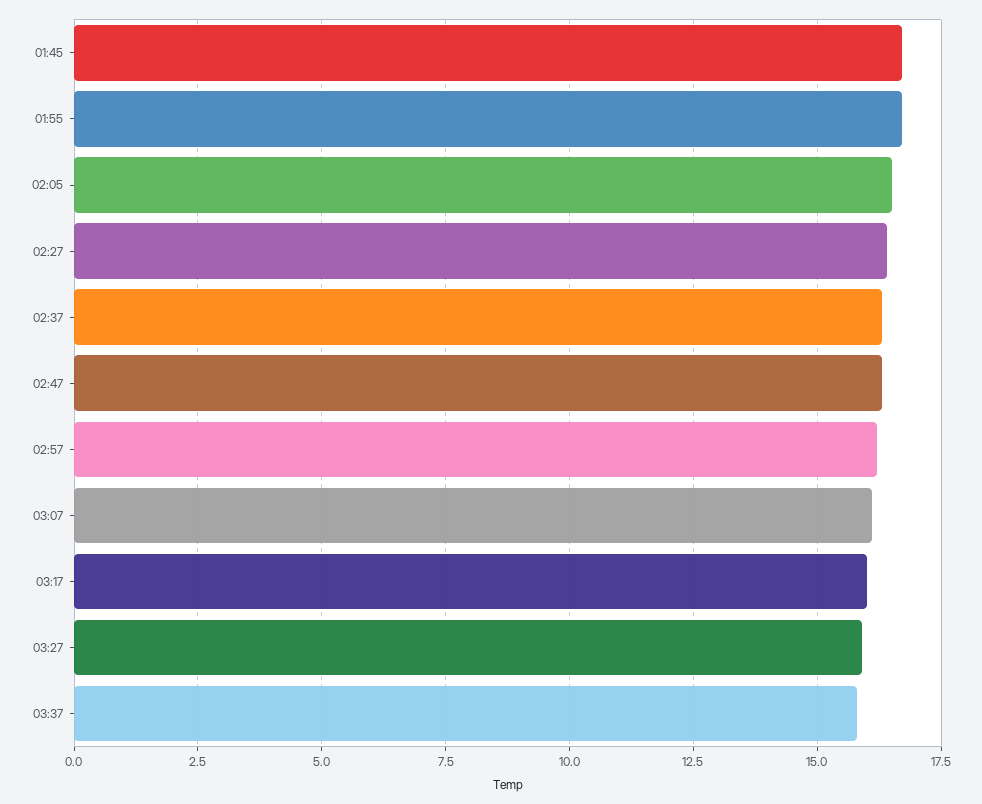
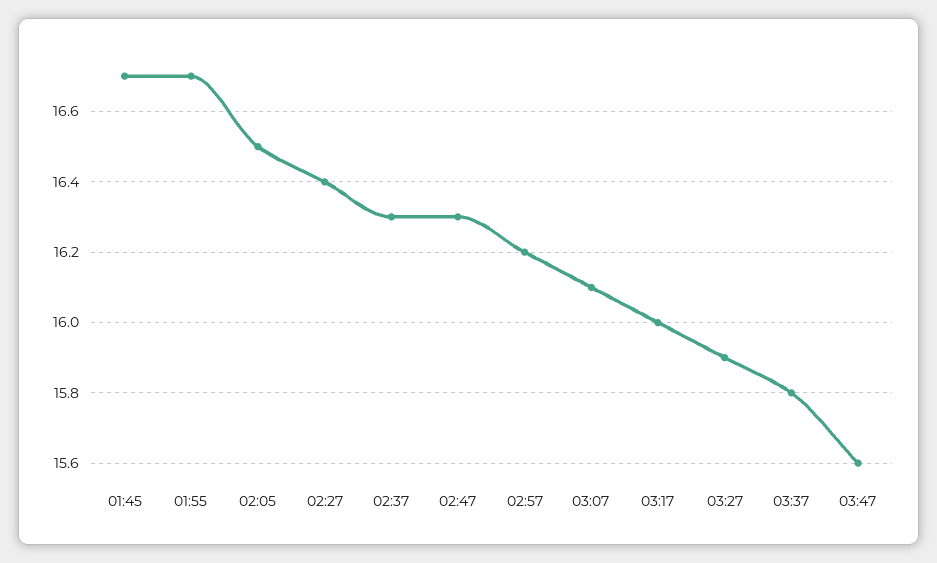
03:47: none -> 15.6

